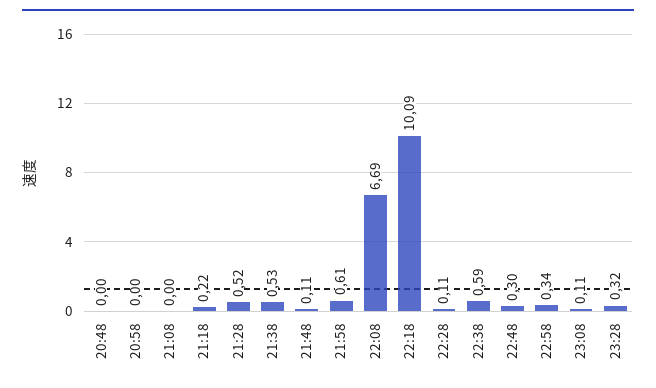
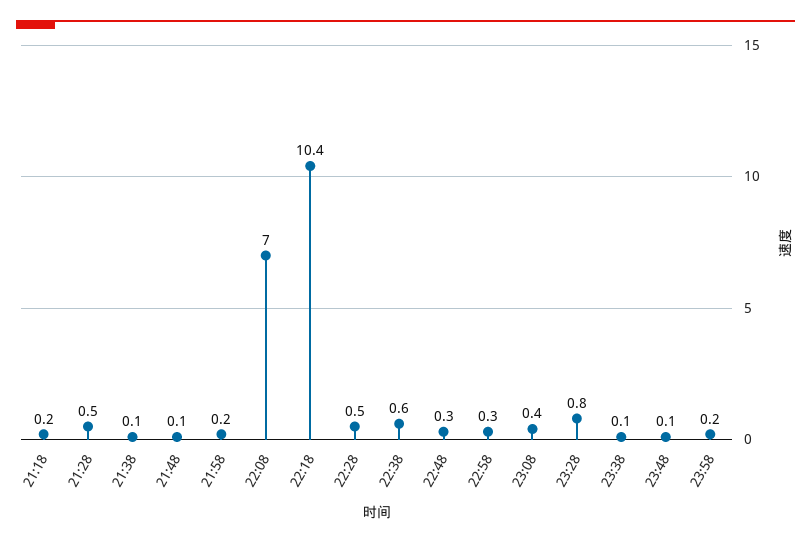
20:48: 0 -> none
20:58: 0 -> none
21:08: 0 -> none
21:38: 0.53 -> 0.1
21:58: 0.61 -> 0.2
22:08: 6.69 -> 7
22:18: 10.09 -> 10.4
22:28: 0.11 -> 0.5
23:08: 0.11 -> 0.4
23:28: 0.32 -> 0.8
23:38: none -> 0.1
23:48: none -> 0.1
23:58: none -> 0.2

